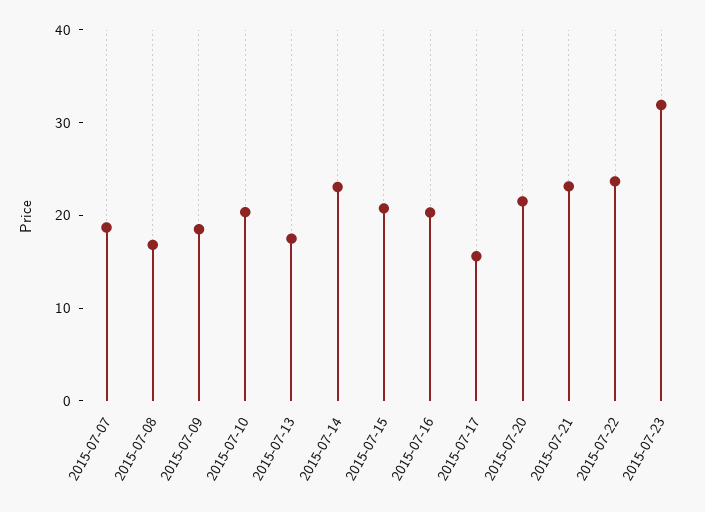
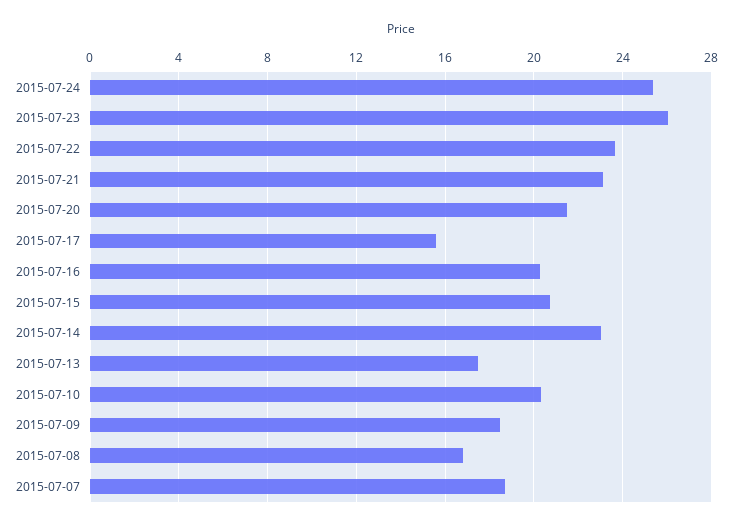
2015-07-23: 32 -> 26
2015-07-24: none -> 25.5

